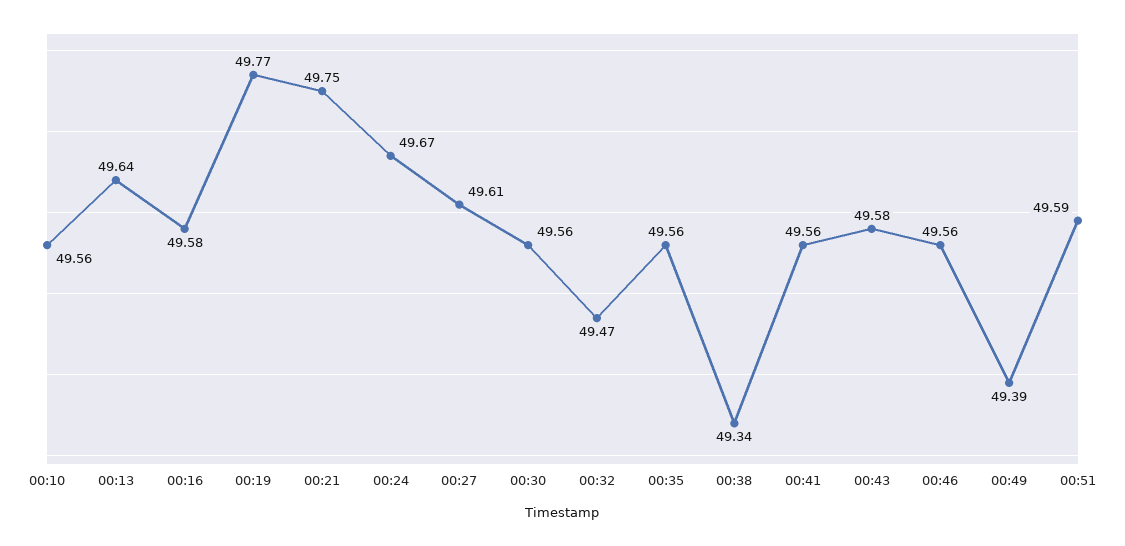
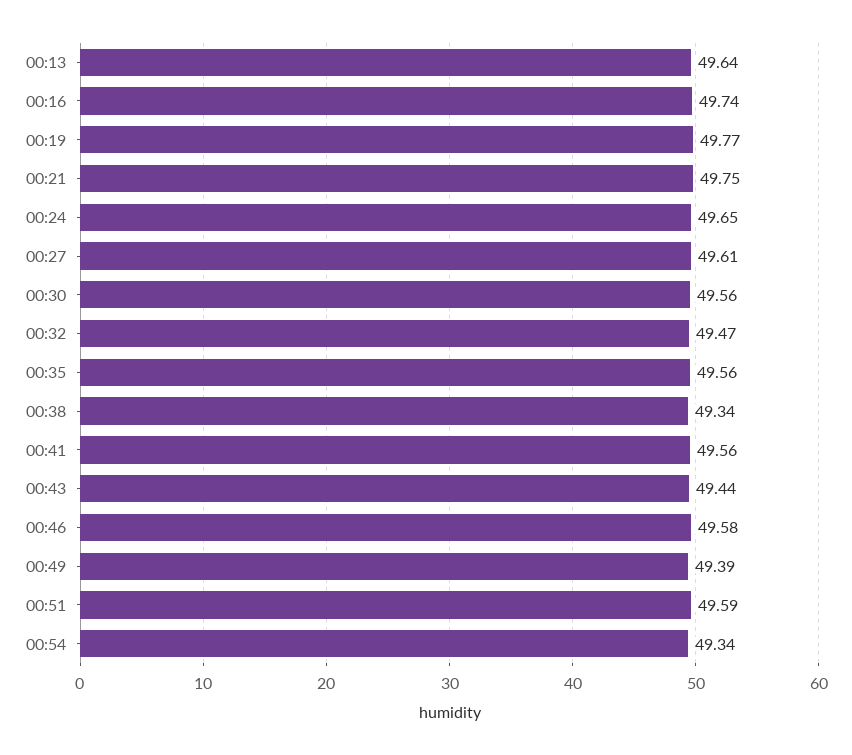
00:10: 49.56 -> none
00:16: 49.58 -> 49.74
00:24: 49.67 -> 49.65
00:43: 49.58 -> 49.44
00:46: 49.56 -> 49.58
00:54: none -> 49.34

